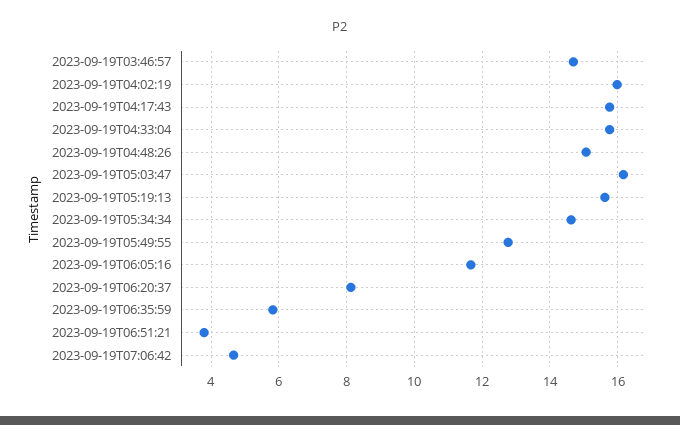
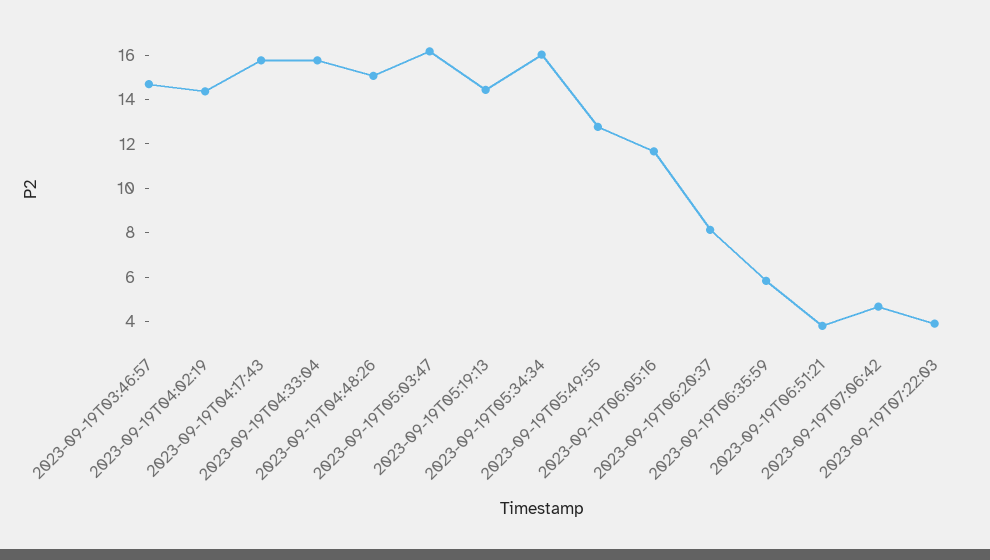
2023-09-19T04:02:19: 16 -> 14.5
2023-09-19T05:19:13: 15.6 -> 14.5
2023-09-19T05:34:34: 14.6 -> 16
2023-09-19T07:22:03: none -> 4

